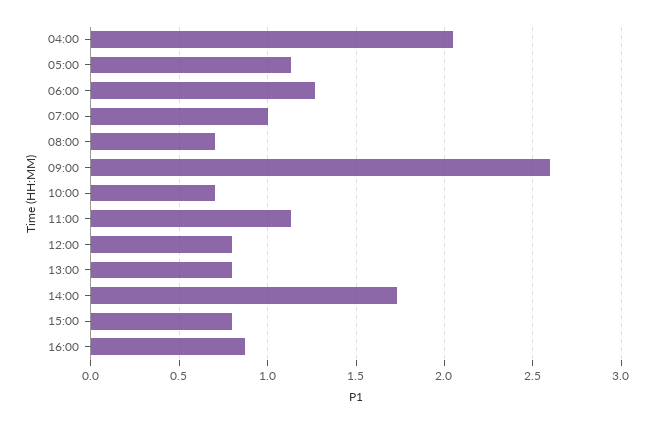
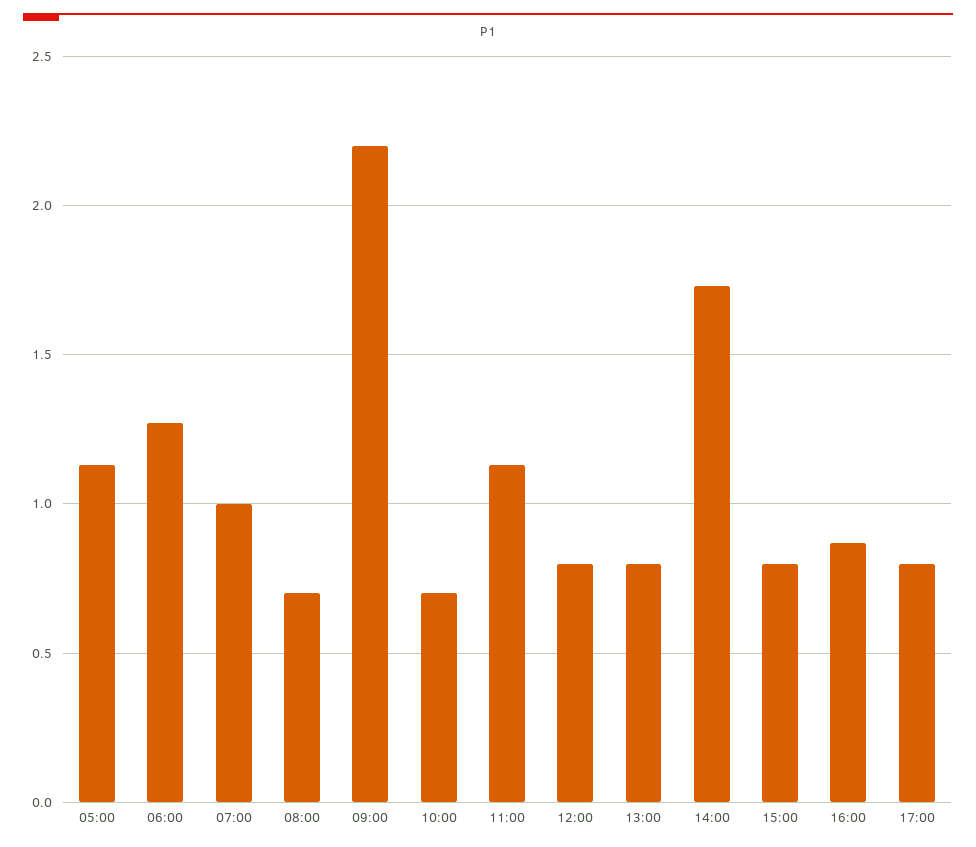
04:00: 2.05 -> none
09:00: 2.6 -> 2.2
17:00: none -> 0.8

